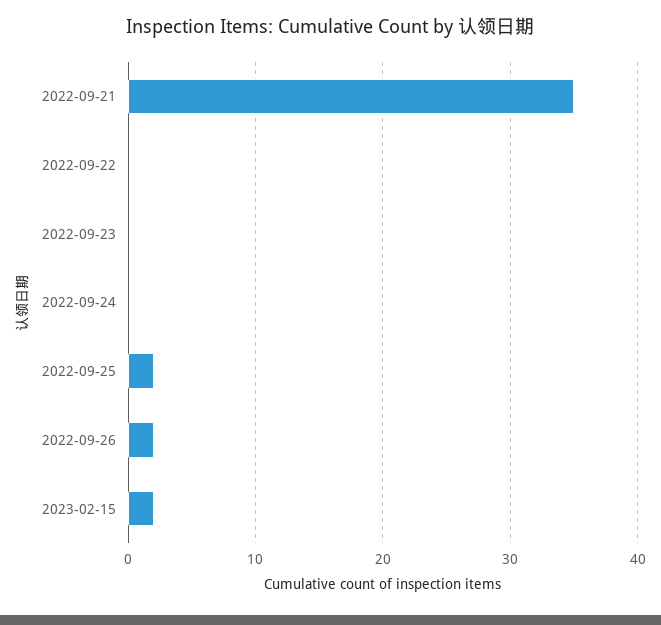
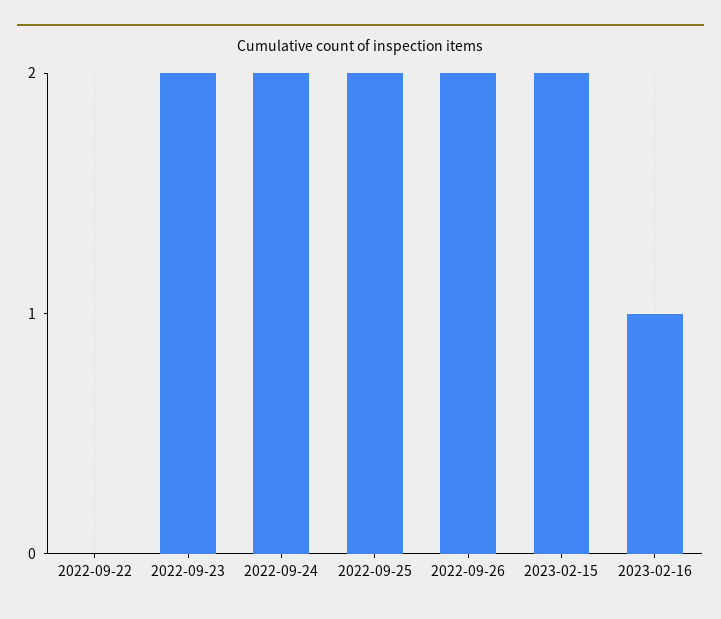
2022-09-21: 35 -> none
2022-09-23: 0 -> 2
2022-09-24: 0 -> 2
2023-02-16: none -> 1

